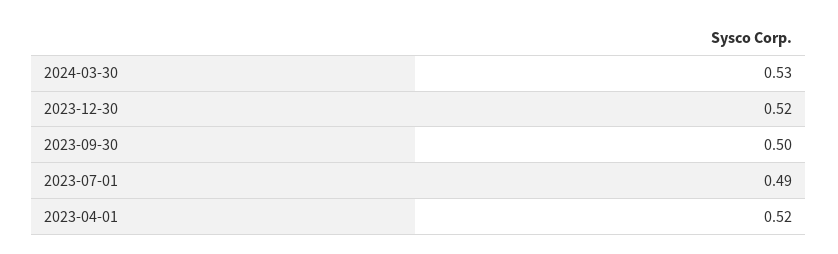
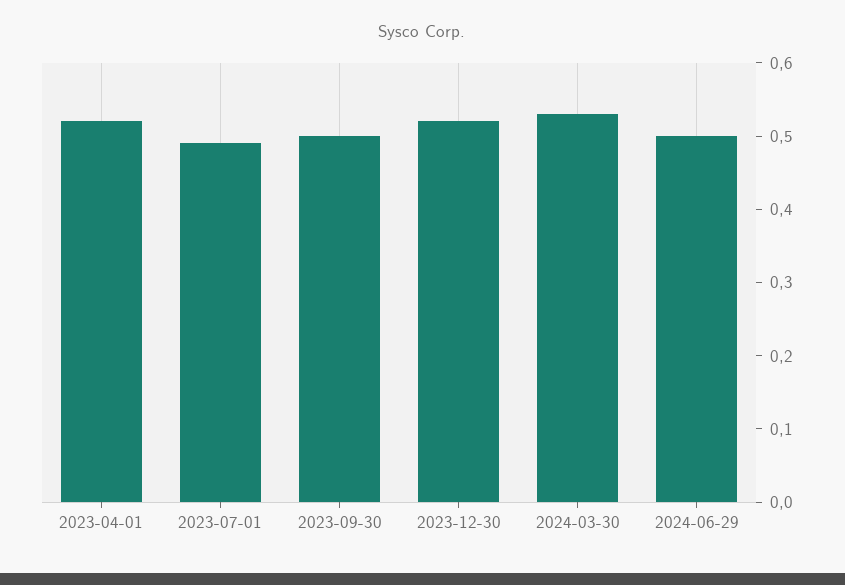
2024-06-29: none -> 0.5

